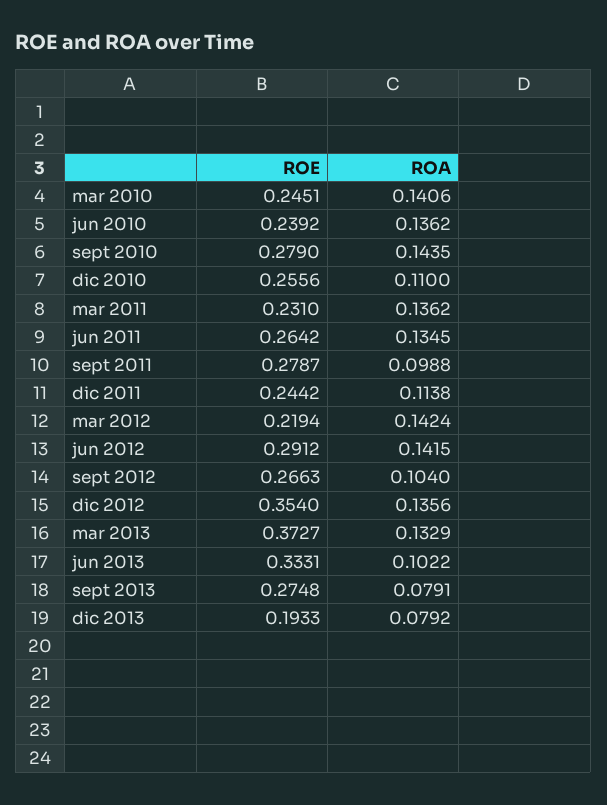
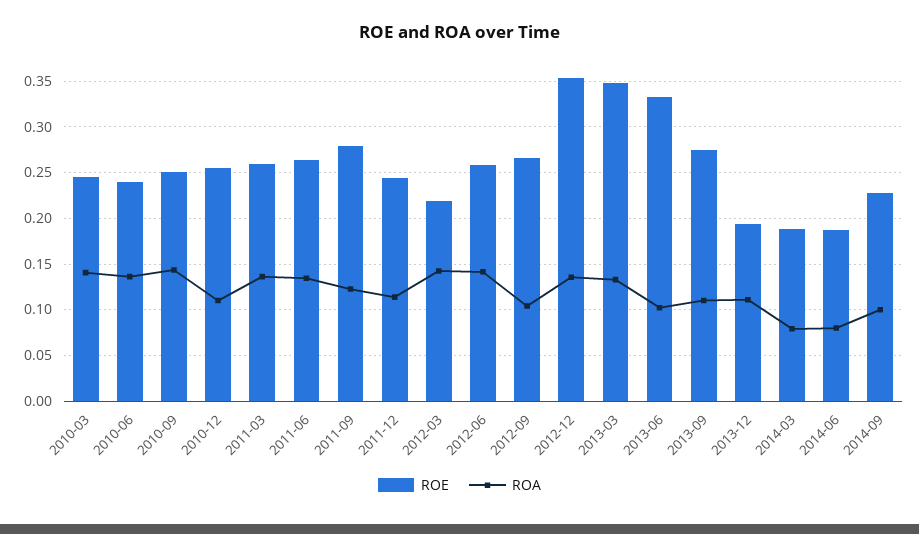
ROE, sept 2010: 0.279 -> 0.25
ROE, mar 2011: 0.231 -> 0.26
ROA, sept 2011: 0.0988 -> 0.12
ROE, jun 2012: 0.2912 -> 0.26
ROE, mar 2013: 0.3727 -> 0.35
ROA, sept 2013: 0.0791 -> 0.11
ROA, dic 2013: 0.0792 -> 0.11
ROE, 2014-03: none -> 0.19
ROA, 2014-03: none -> 0.08
ROE, 2014-06: none -> 0.19
ROA, 2014-06: none -> 0.08
ROE, 2014-09: none -> 0.23
ROA, 2014-09: none -> 0.1

